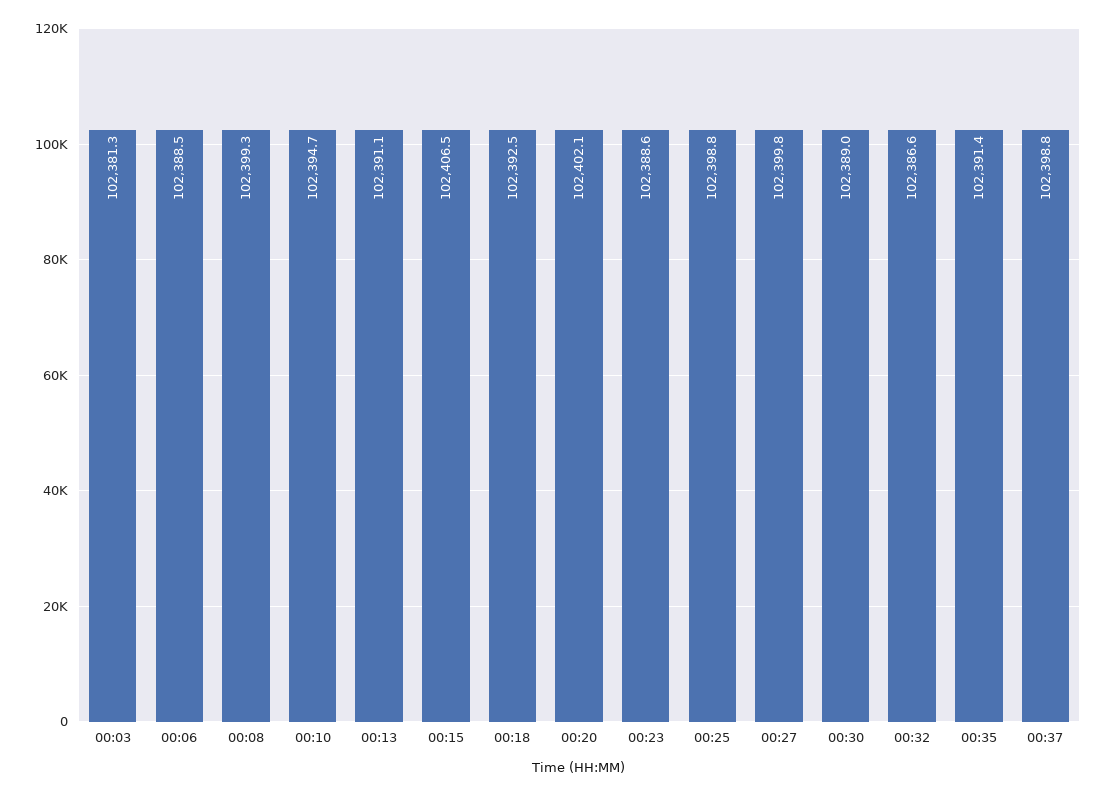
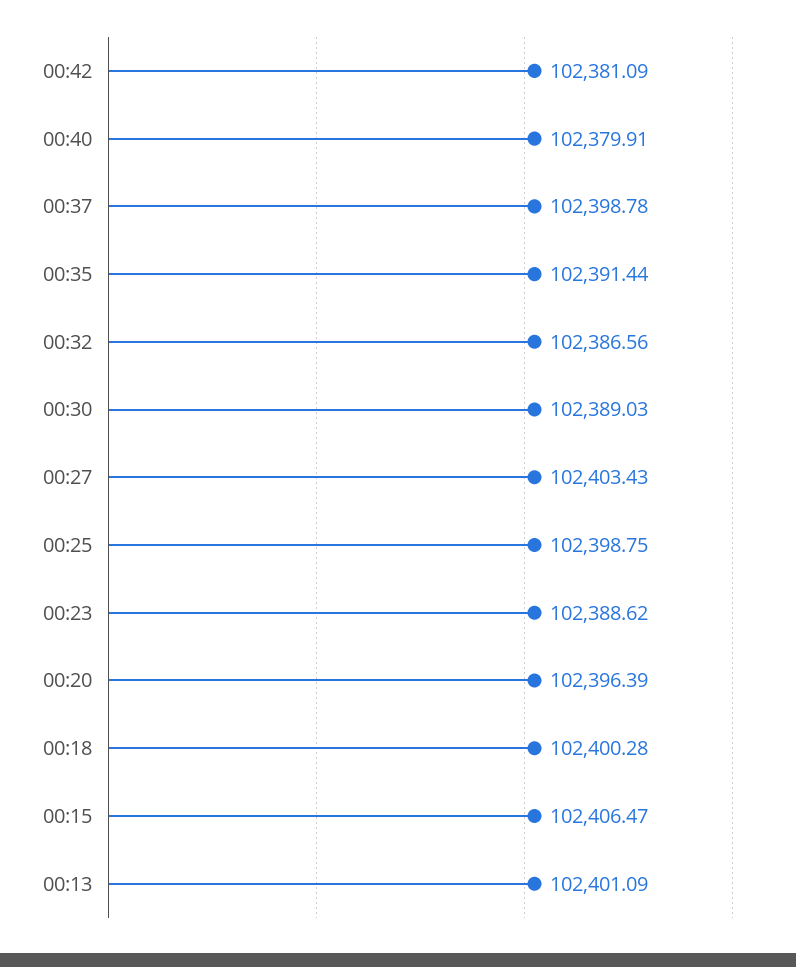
00:03: 102381.3 -> none
00:06: 102388.5 -> none
00:08: 102399.3 -> none
00:10: 102394.7 -> none
00:13: 102391.1 -> 102401.09
00:18: 102392.5 -> 102400.28
00:20: 102402.1 -> 102396.39
00:27: 102399.8 -> 102403.43
00:42: none -> 102381.09
00:40: none -> 102379.91

